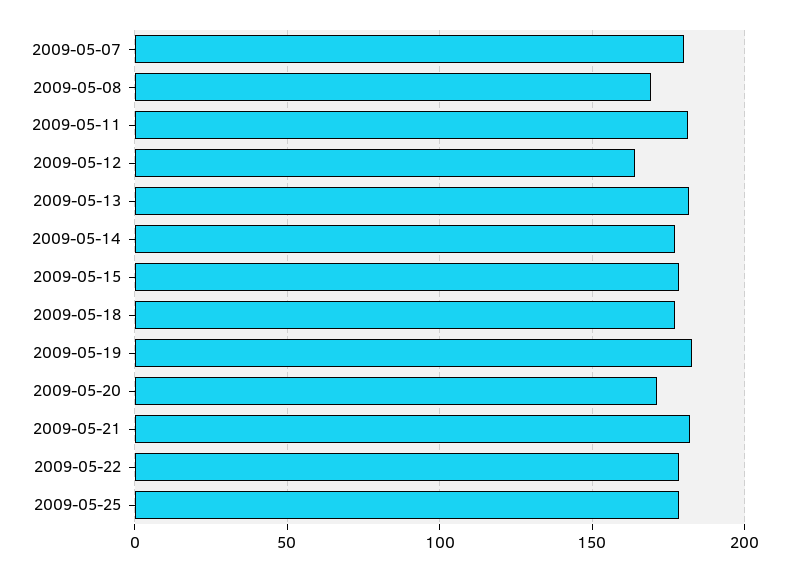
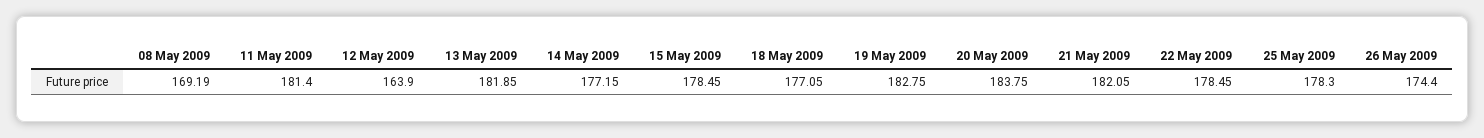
2009-05-07: 180 -> none
2009-05-20: 170 -> 183.75
26 May 2009: none -> 174.4

